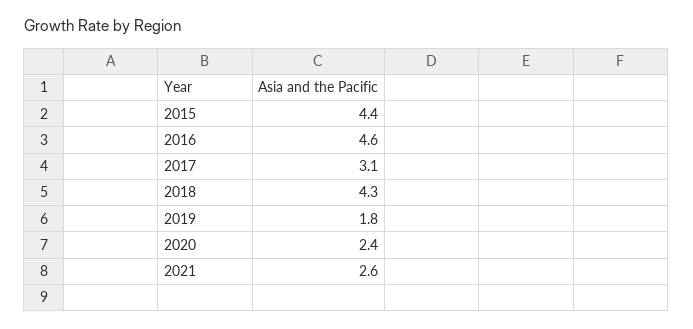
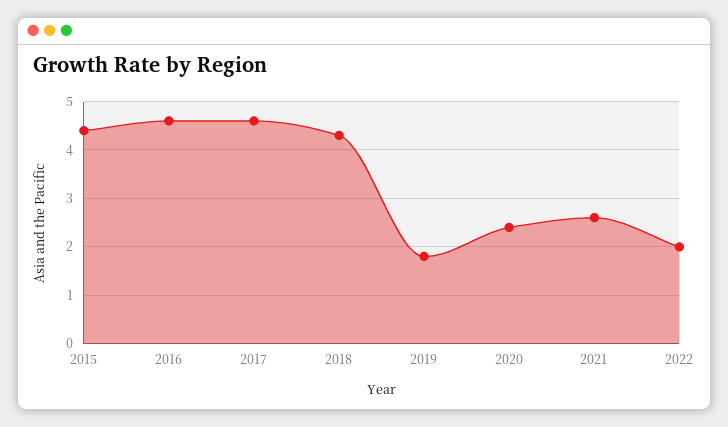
2017: 3.1 -> 4.5
2022: none -> 2

